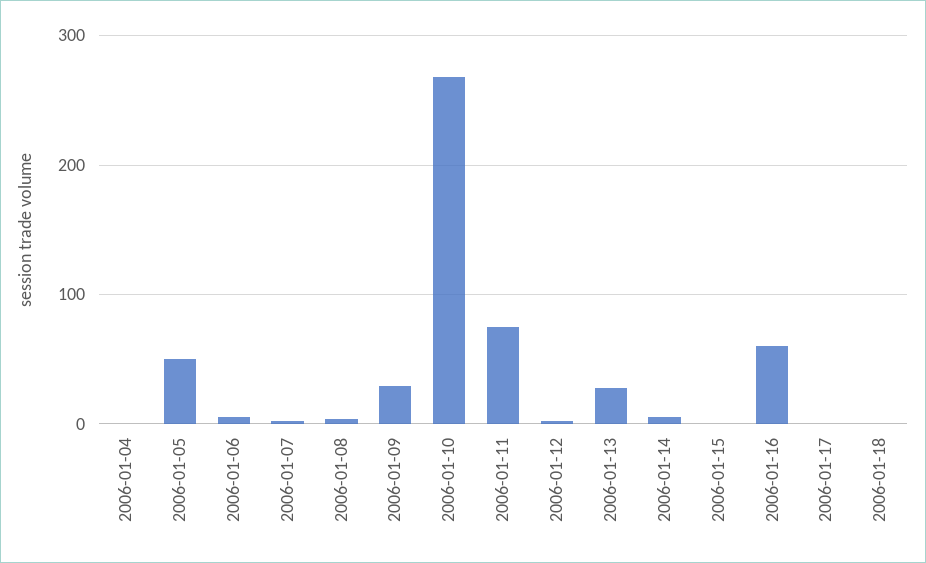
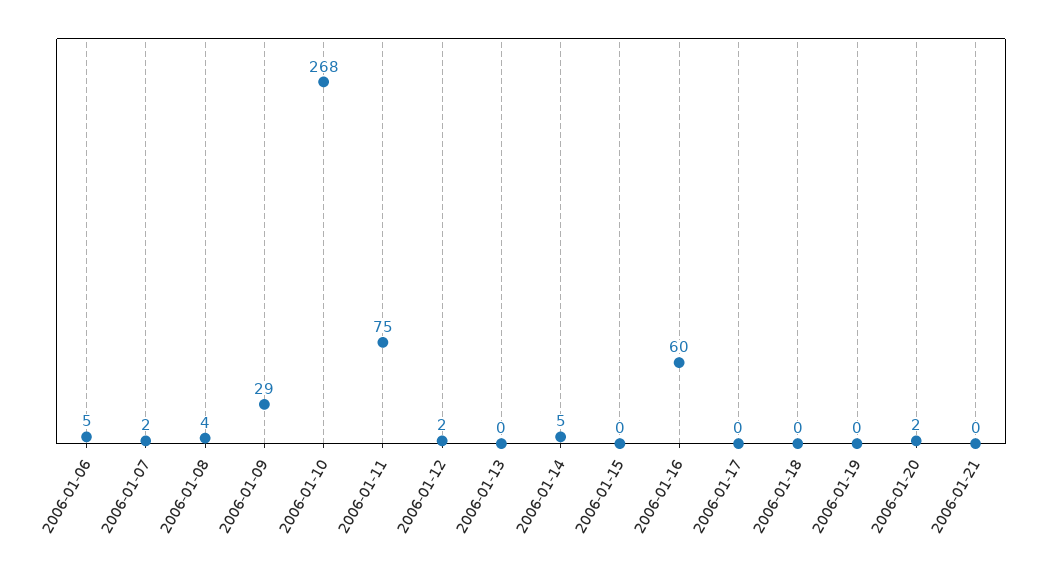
2006-01-04: 0 -> none
2006-01-05: 50 -> none
2006-01-13: 30 -> 0
2006-01-19: none -> 0
2006-01-20: none -> 2
2006-01-21: none -> 0

